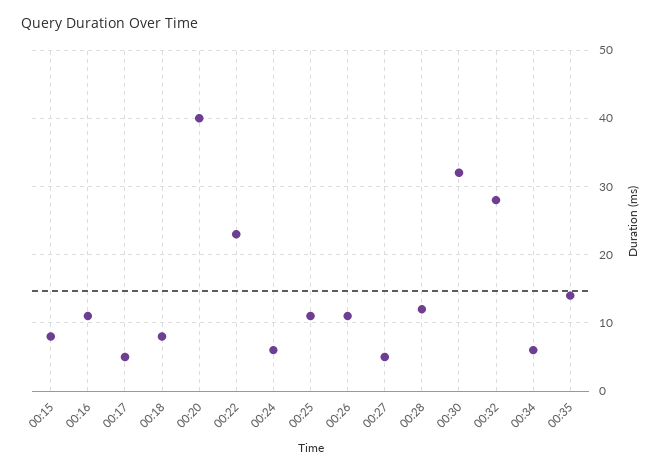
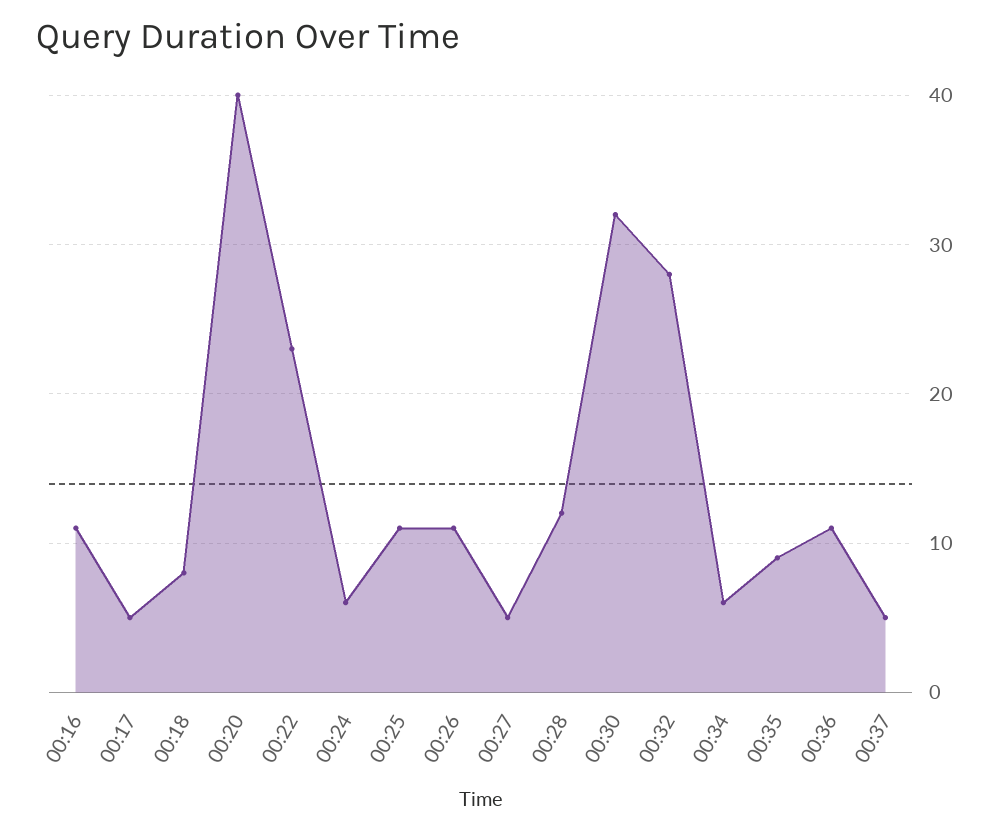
00:15: 8 -> none
00:35: 14 -> 9
00:36: none -> 11
00:37: none -> 5

